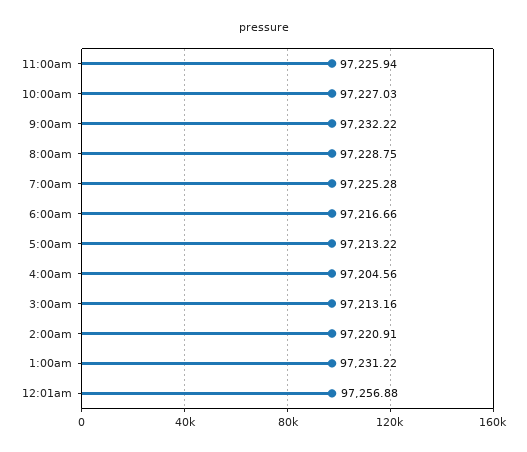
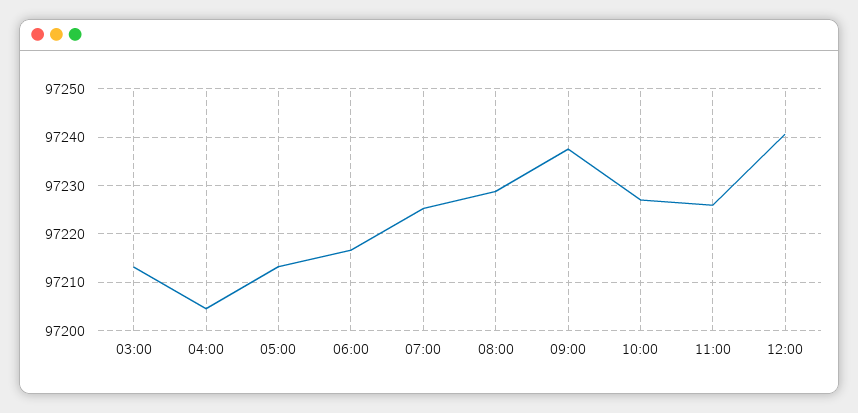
9:00am: 97232.22 -> 97238
2:00am: 97220.91 -> none
1:00am: 97231.22 -> none
12:01am: 97256.88 -> none
12:00: none -> 97240

